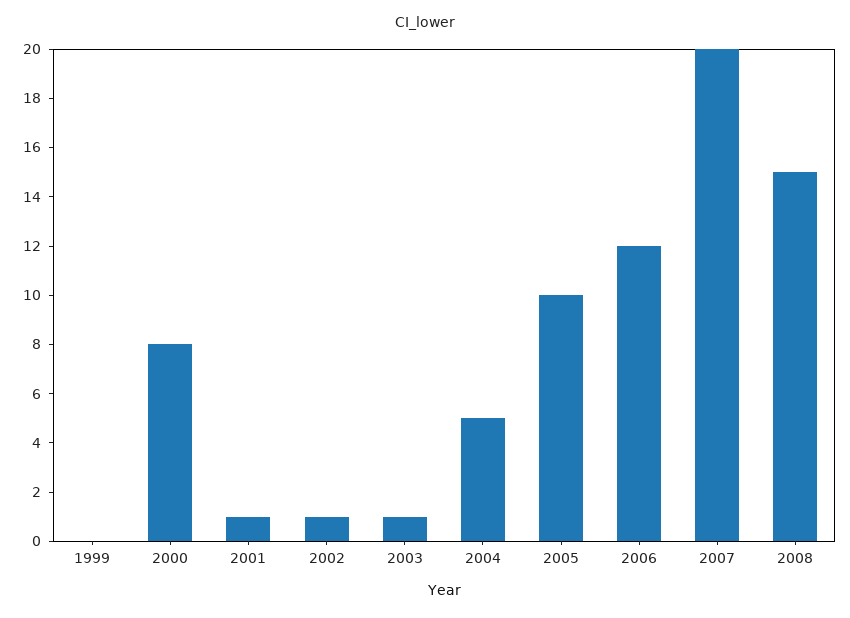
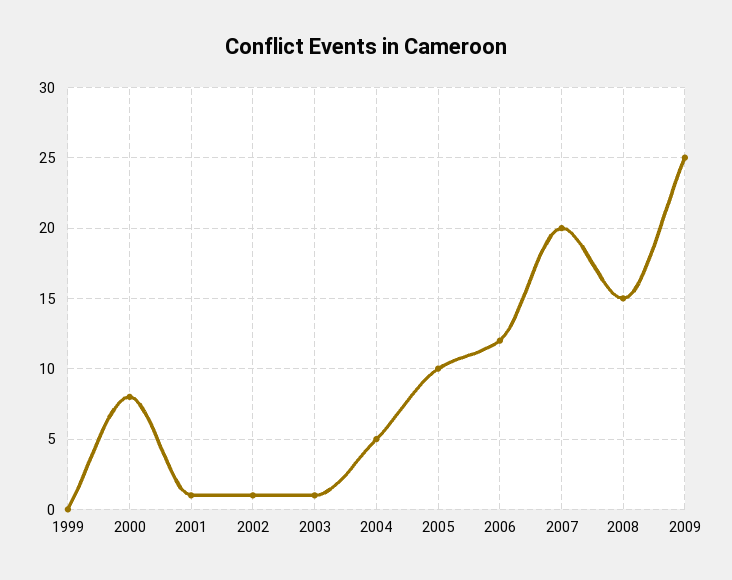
2009: none -> 25

